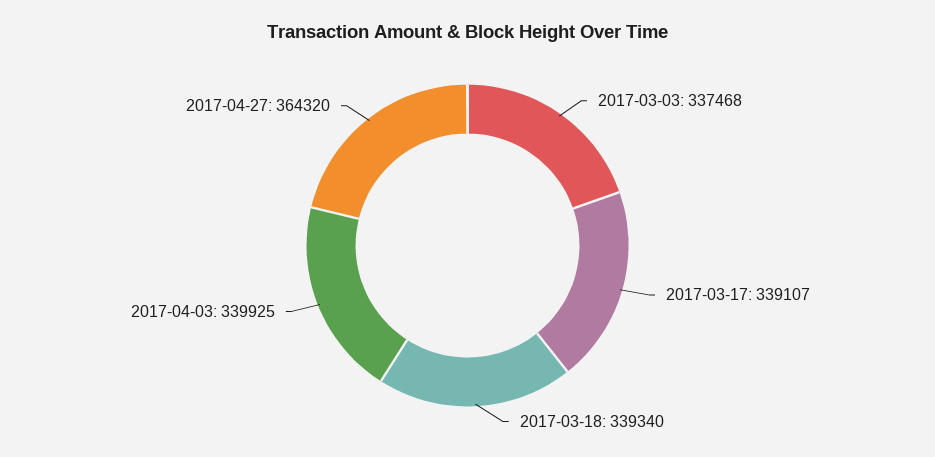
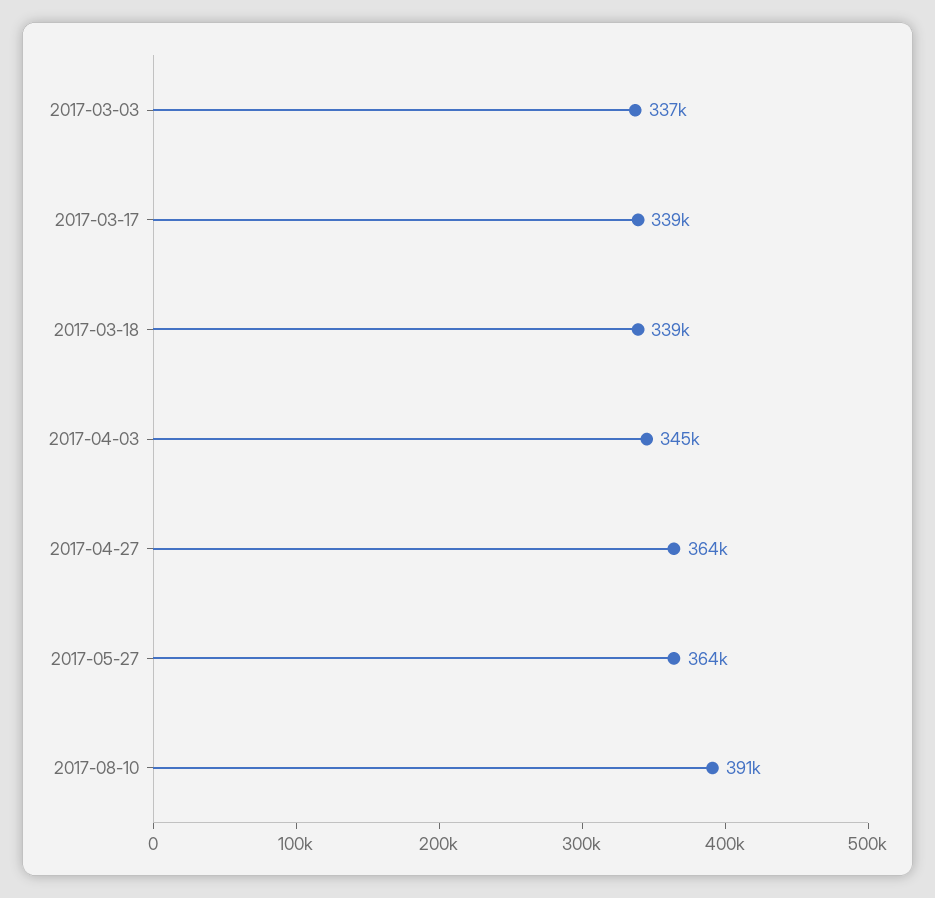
2017-04-03: 339925 -> 345000
2017-05-27: none -> 364000
2017-08-10: none -> 391000

